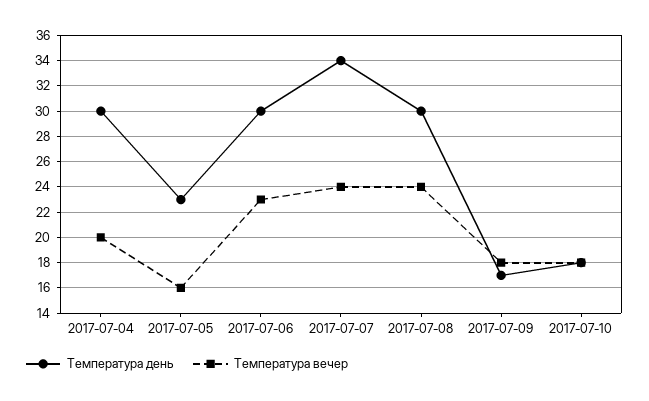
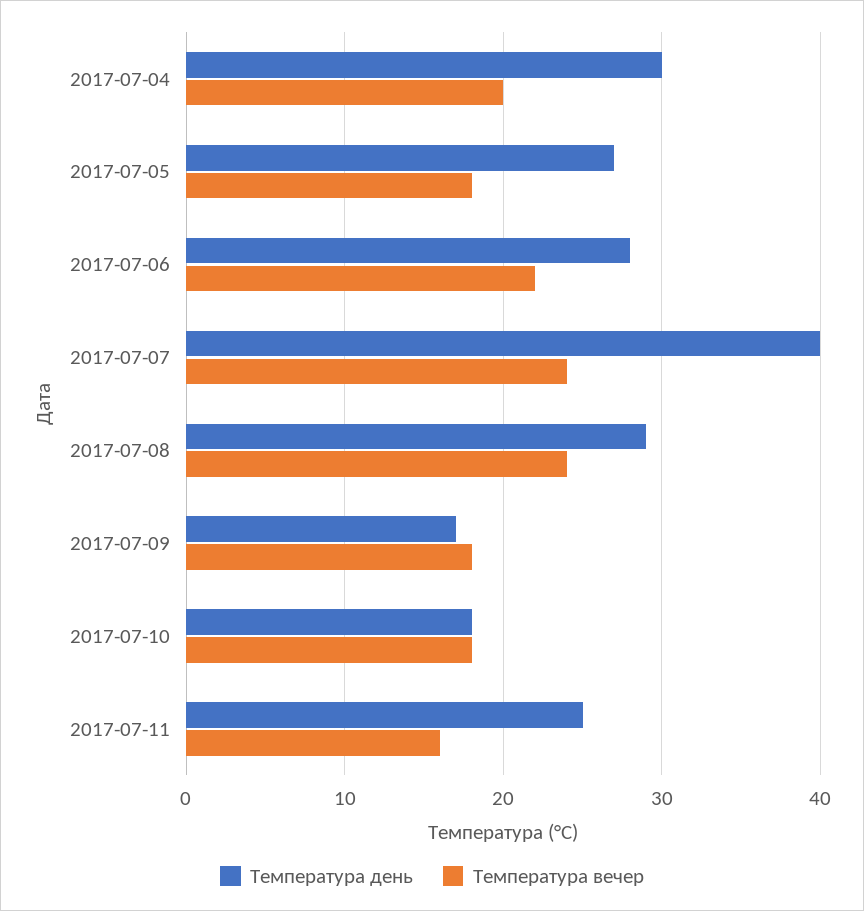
Температура день, 2017-07-05: 23 -> 27
Температура вечер, 2017-07-05: 16 -> 18
Температура день, 2017-07-06: 30 -> 28
Температура вечер, 2017-07-06: 23 -> 22
Температура день, 2017-07-07: 34 -> 40
Температура день, 2017-07-08: 30 -> 29
Температура день, 2017-07-11: none -> 25
Температура вечер, 2017-07-11: none -> 16

